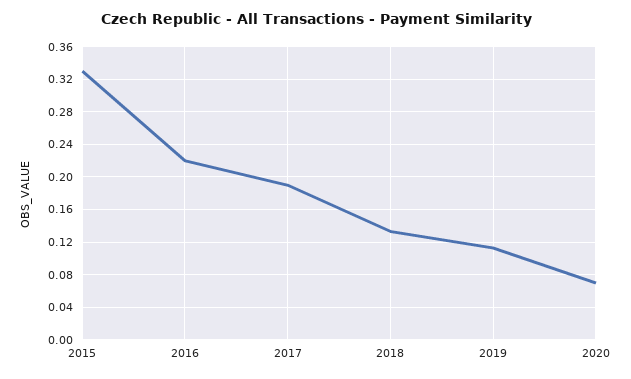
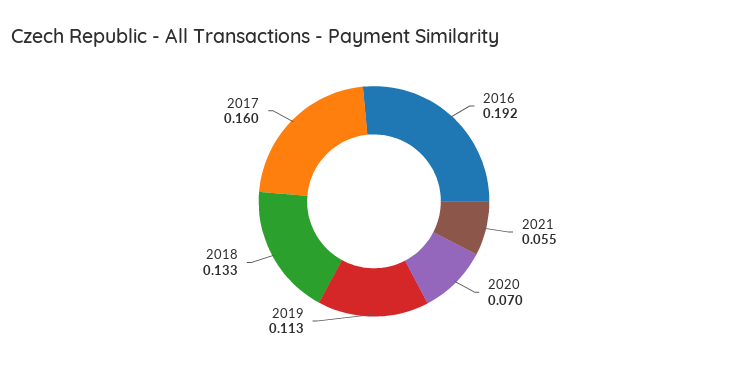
2015: 0.33 -> none
2016: 0.22 -> 0.192
2017: 0.19 -> 0.16
2021: none -> 0.055

